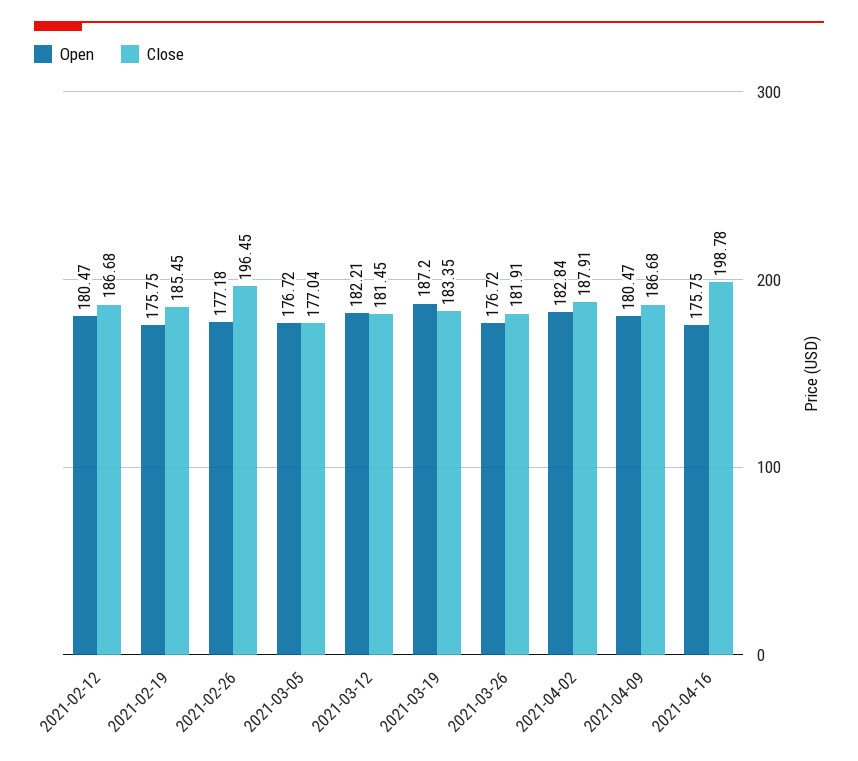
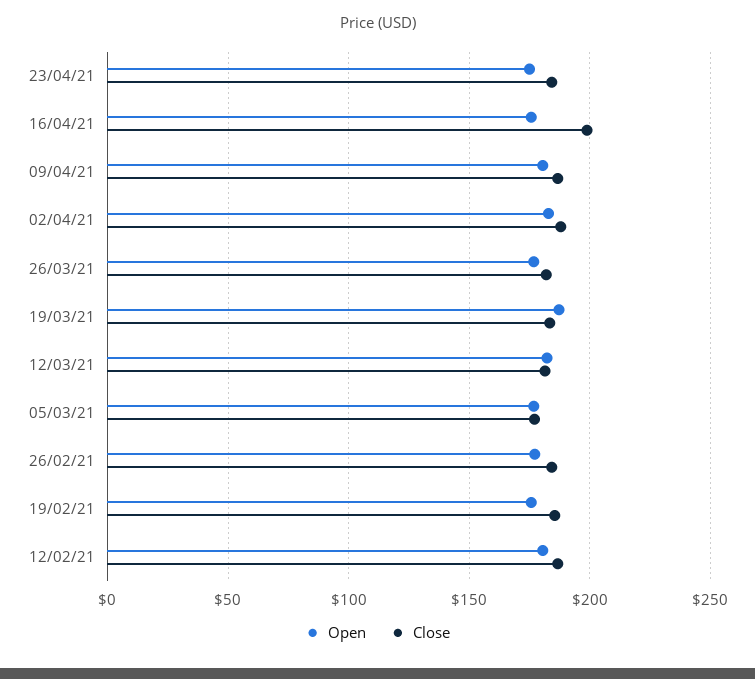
Close, 2021-02-26: 196.45 -> 185
Open, 23/04/21: none -> 175
Close, 23/04/21: none -> 185

